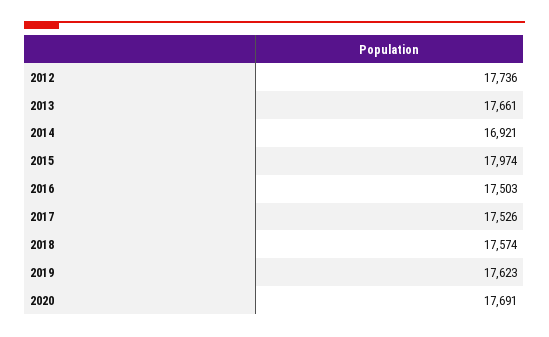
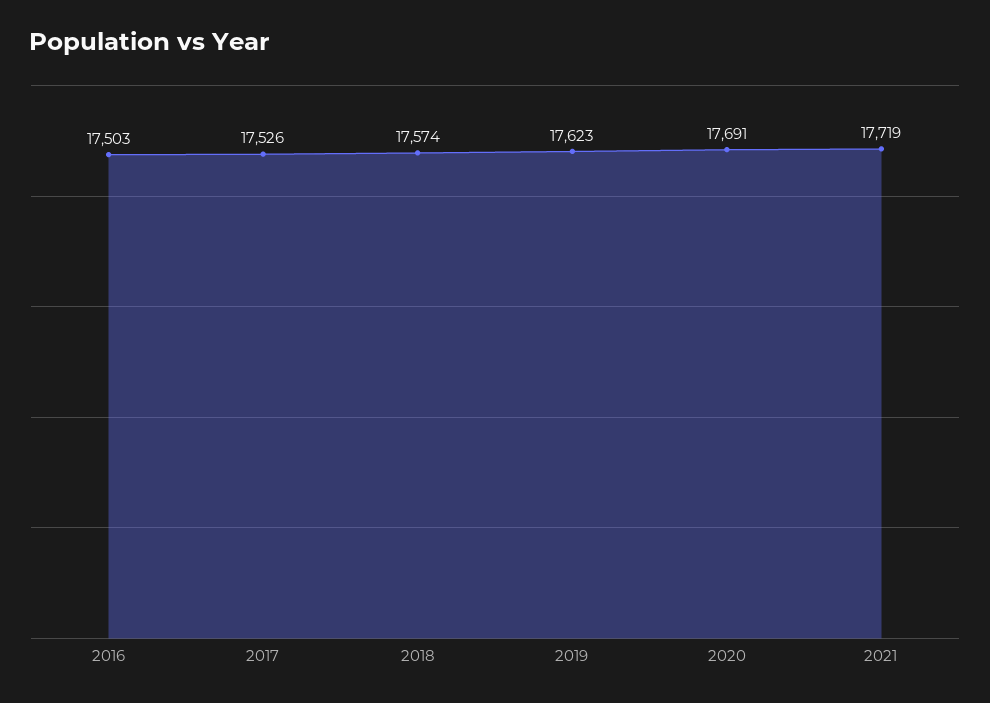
2012: 17736 -> none
2013: 17661 -> none
2014: 16921 -> none
2015: 17974 -> none
2021: none -> 17719

